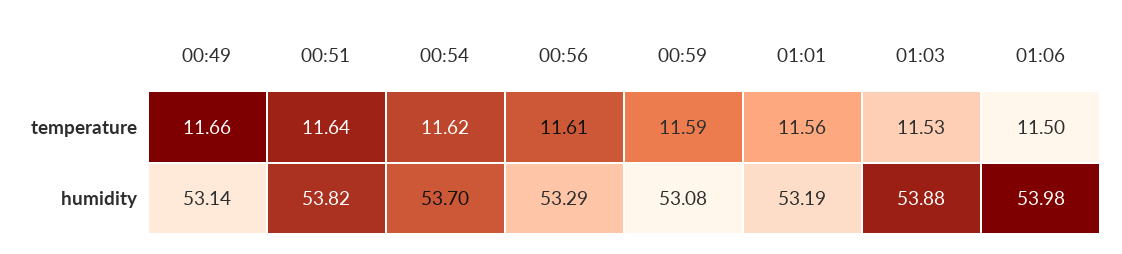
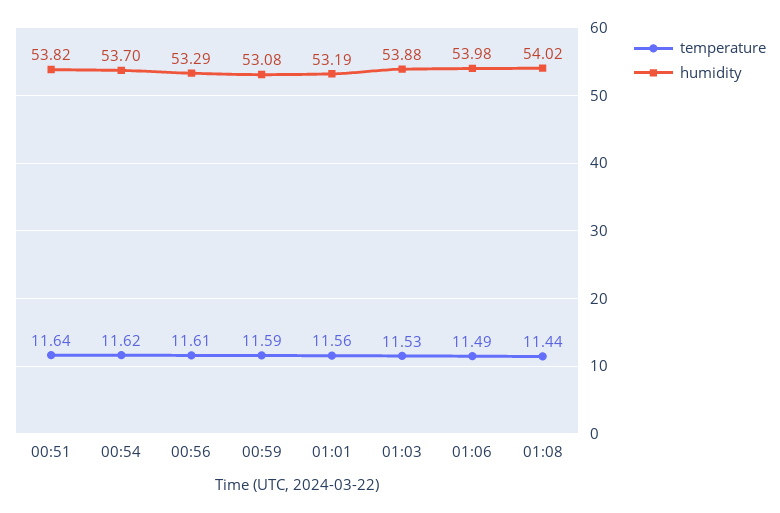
temperature, 00:49: 11.66 -> none
temperature, 01:06: 11.5 -> 11.49
humidity, 00:49: 53.14 -> none
temperature, 01:08: none -> 11.44
humidity, 01:08: none -> 54.02

